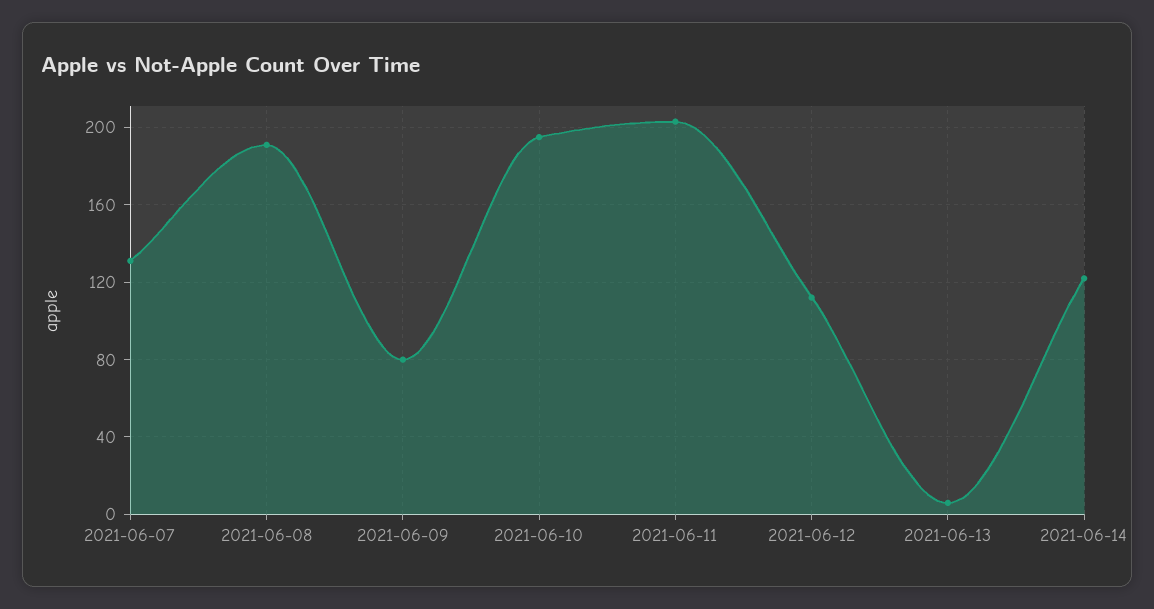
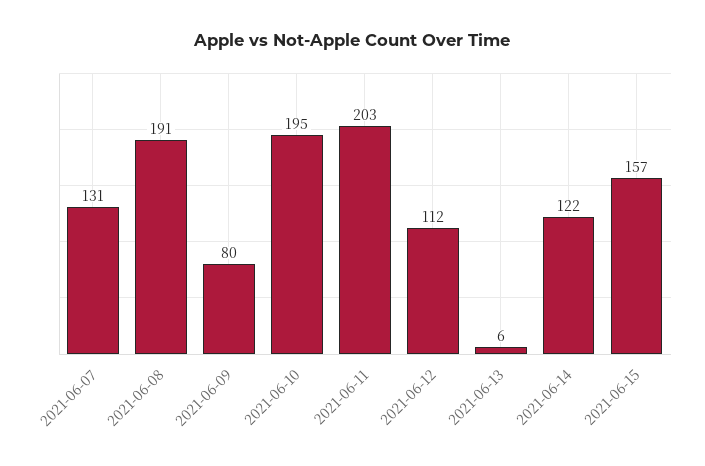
2021-06-15: none -> 157

